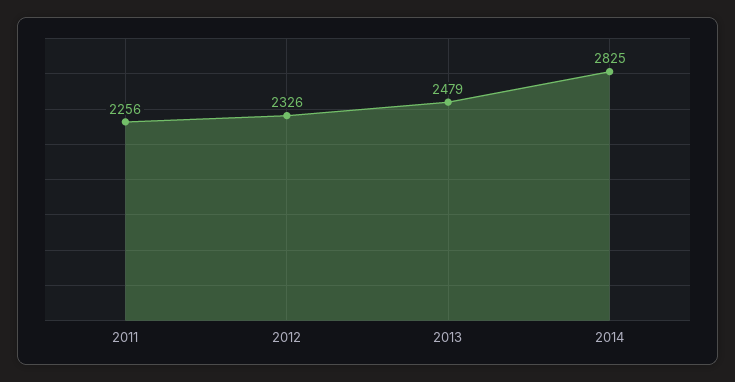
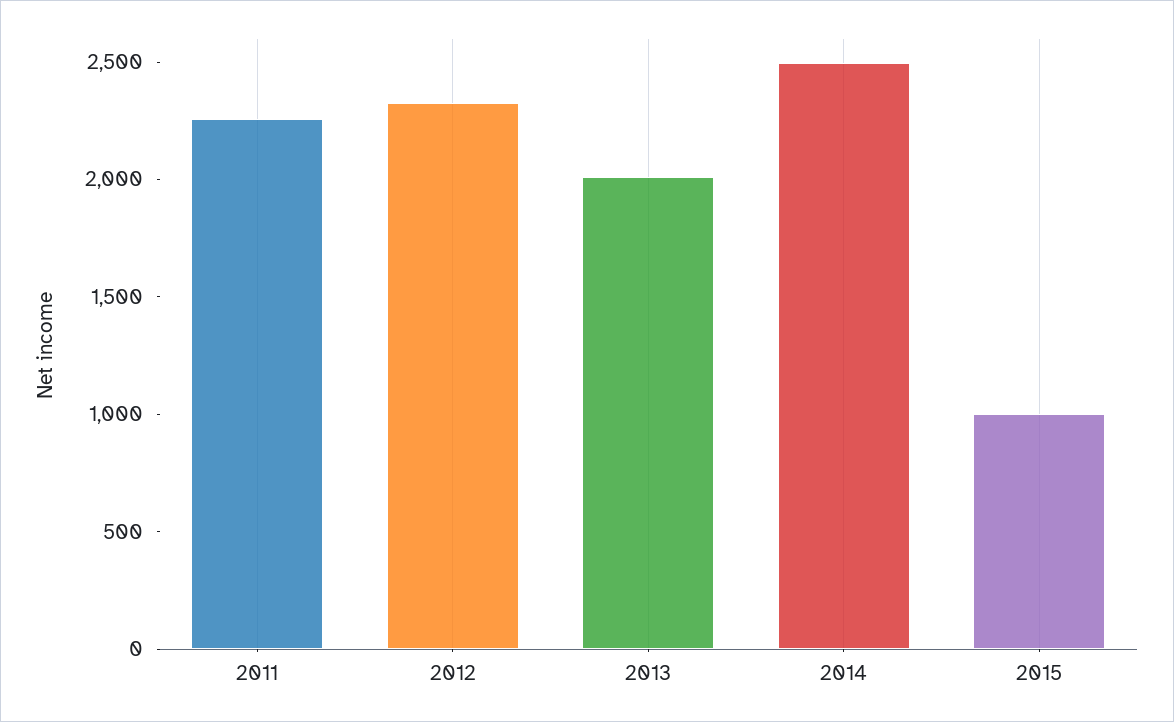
2013: 2479 -> 2000
2014: 2825 -> 2500
2015: none -> 1000

